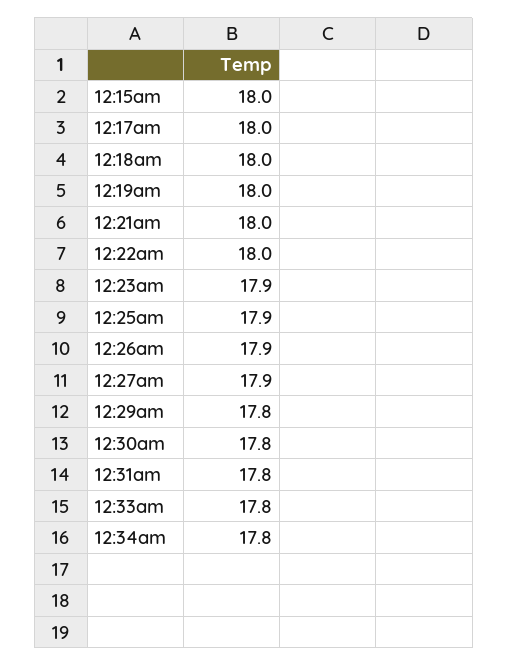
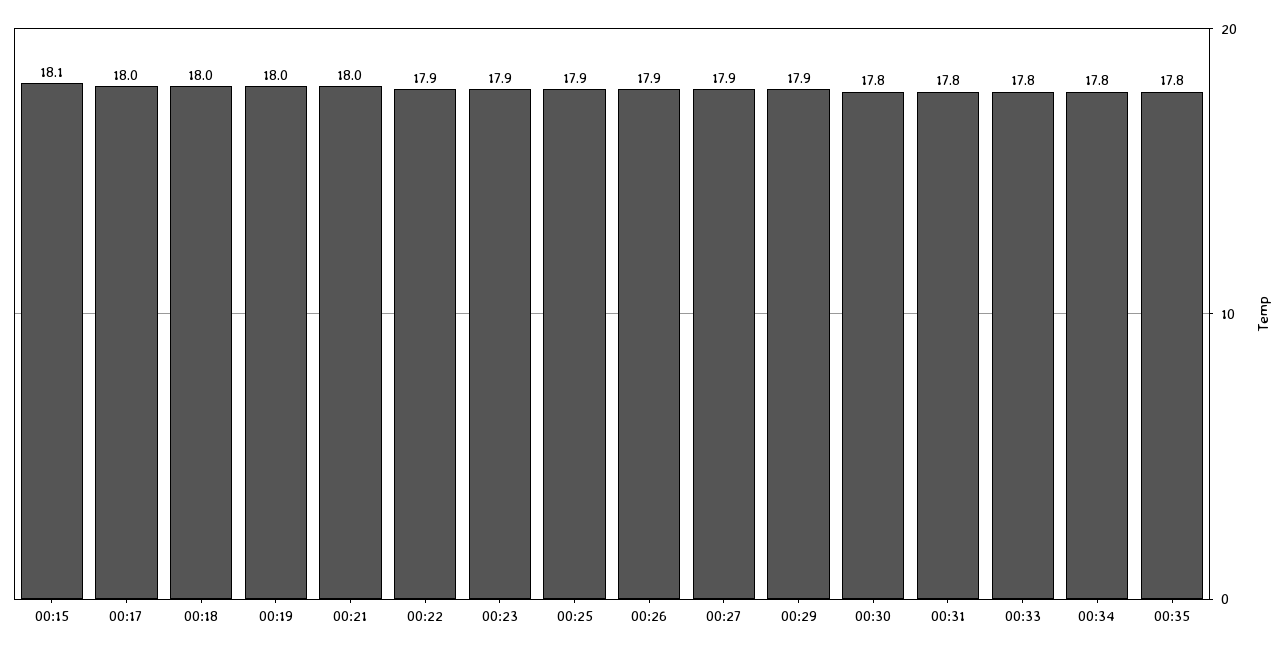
12:15am: 18 -> 18.1
12:22am: 18 -> 17.9
12:29am: 17.8 -> 17.9
00:35: none -> 17.8

